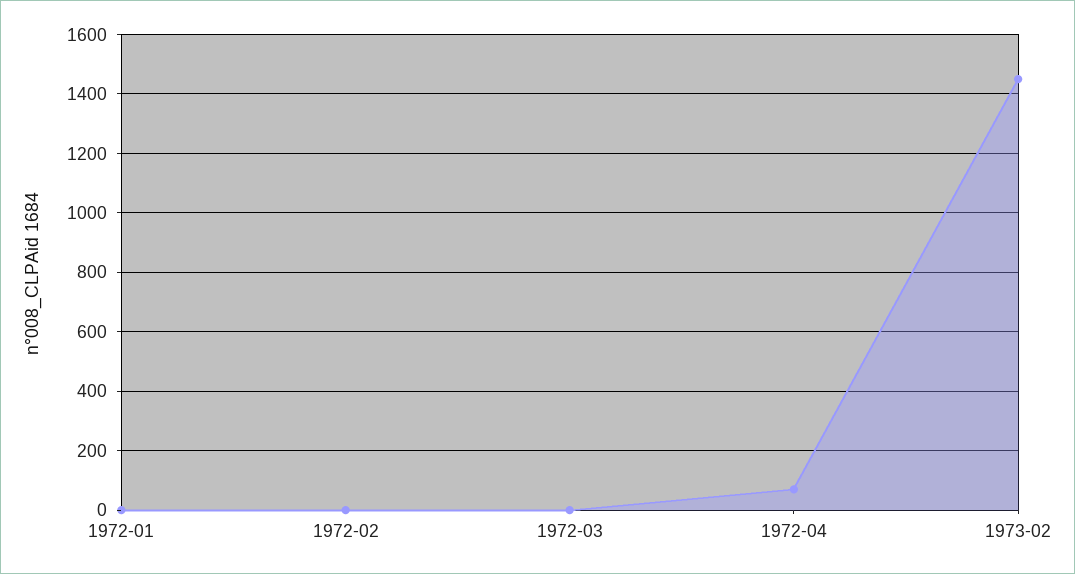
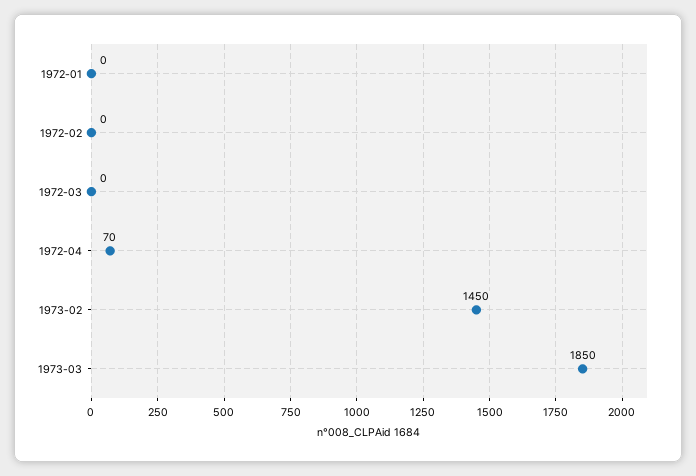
1973-03: none -> 1850

